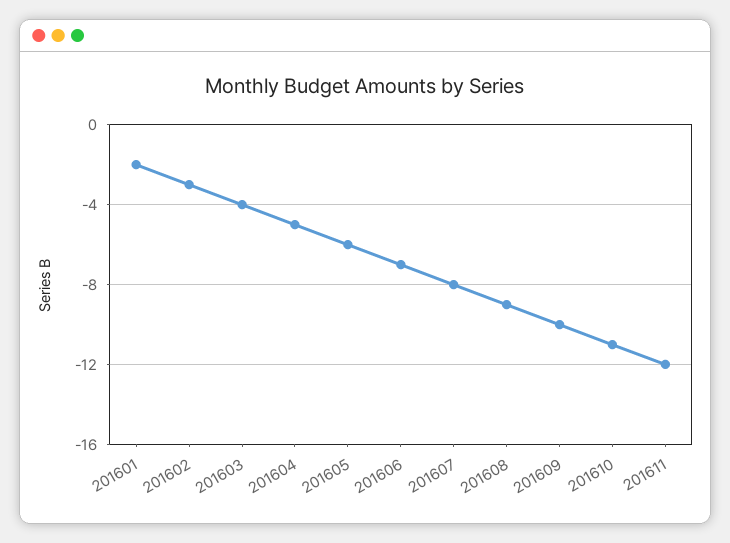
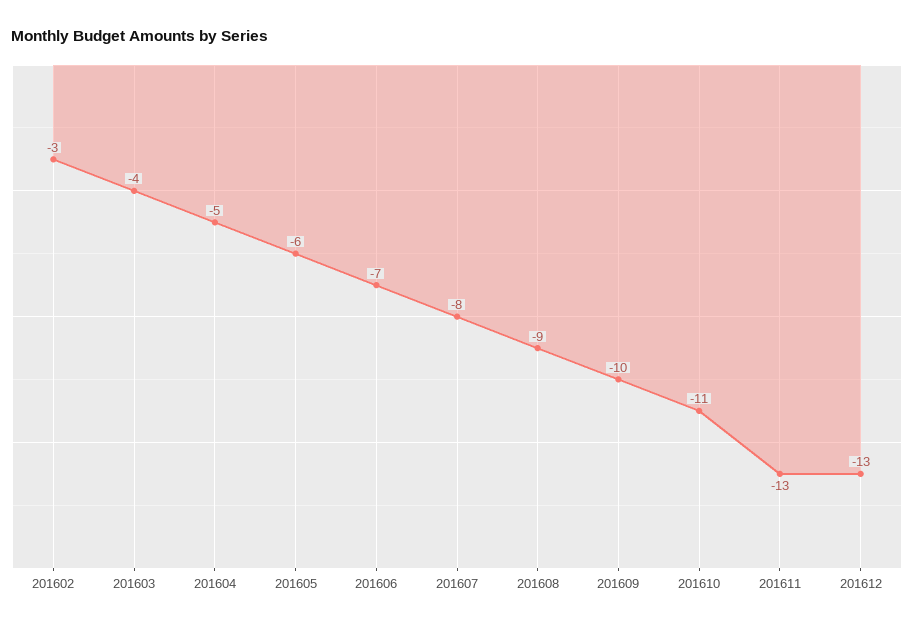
201601: -2 -> none
201611: -12 -> -13
201612: none -> -13

